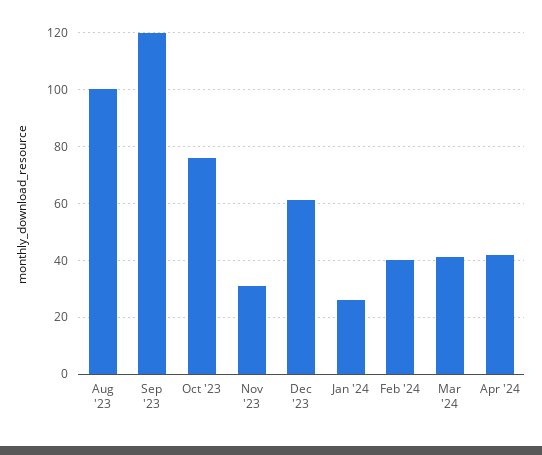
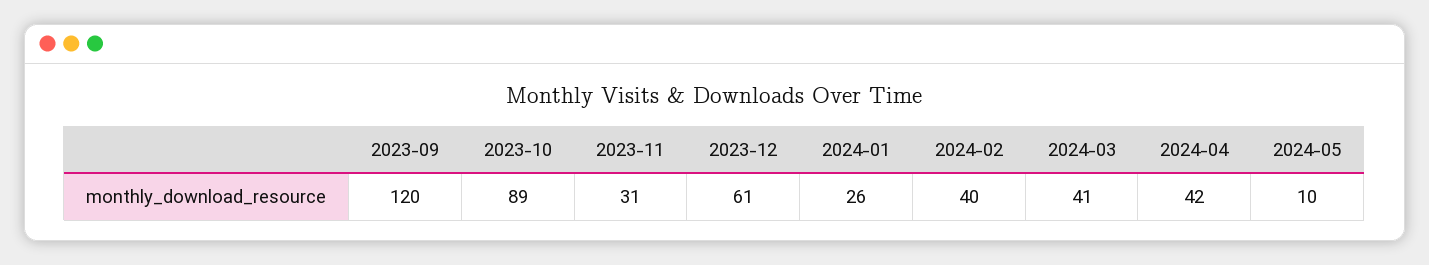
Aug '23: 100 -> none
Oct '23: 75 -> 89
2024-05: none -> 10

